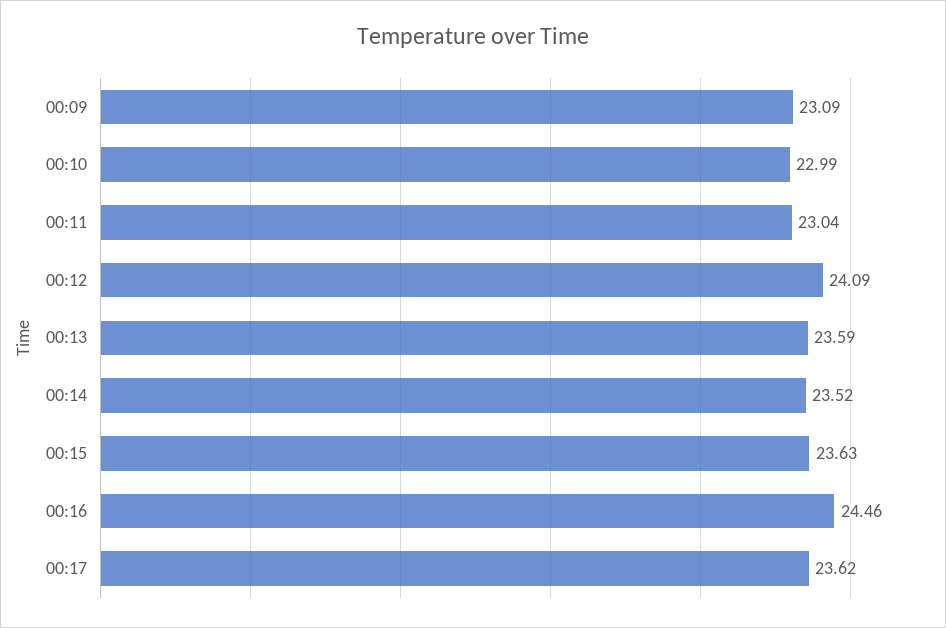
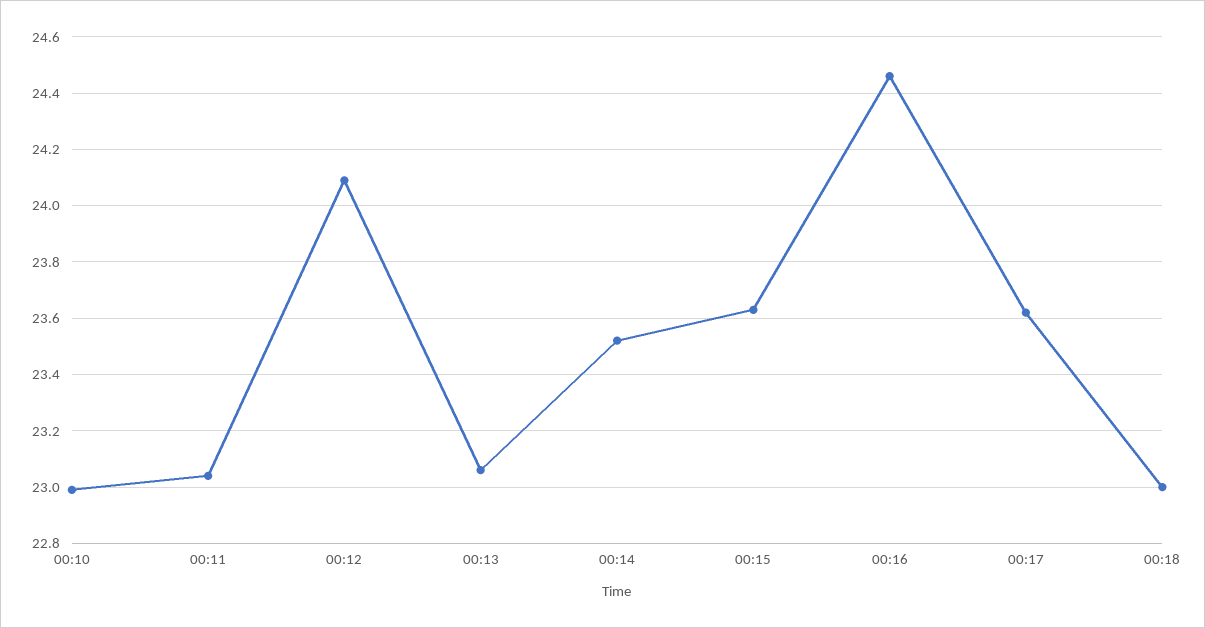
00:09: 23.09 -> none
00:13: 23.59 -> 23.05
00:18: none -> 23

